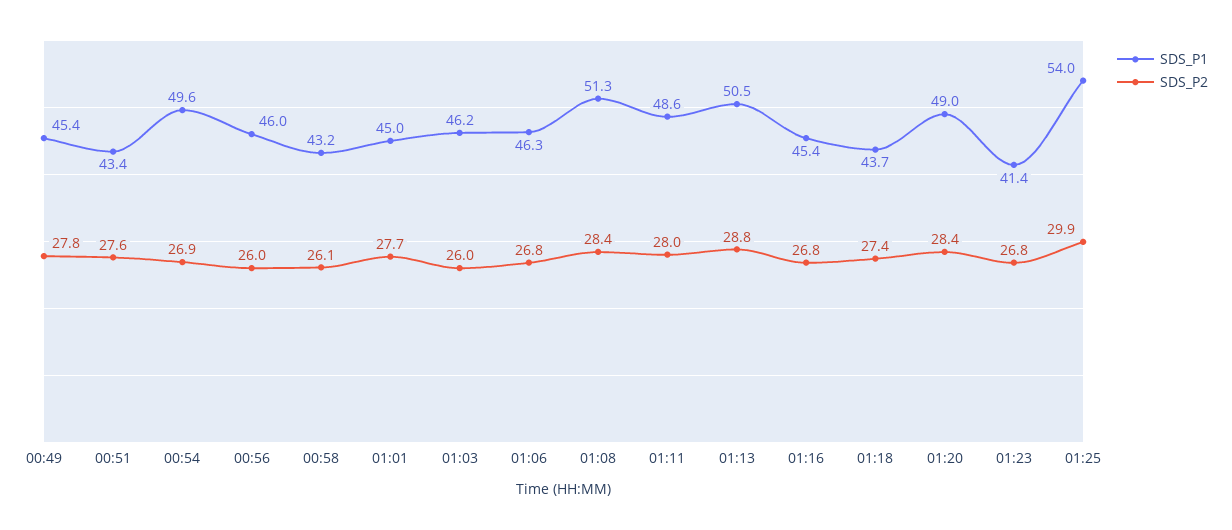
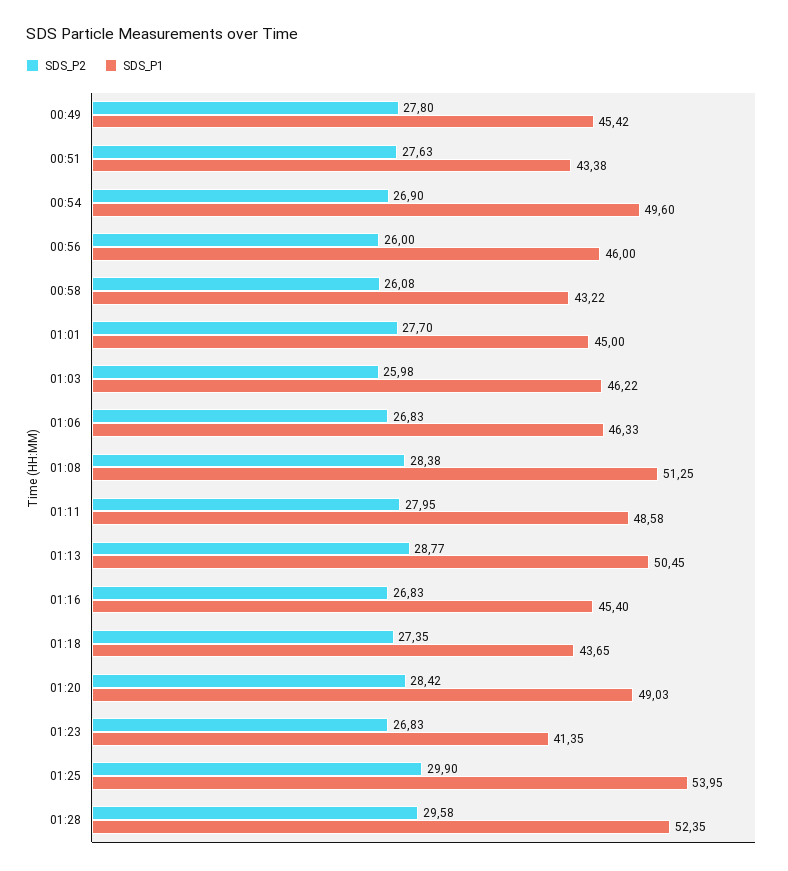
SDS_P2, 01:28: none -> 29.58
SDS_P1, 01:28: none -> 52.35

